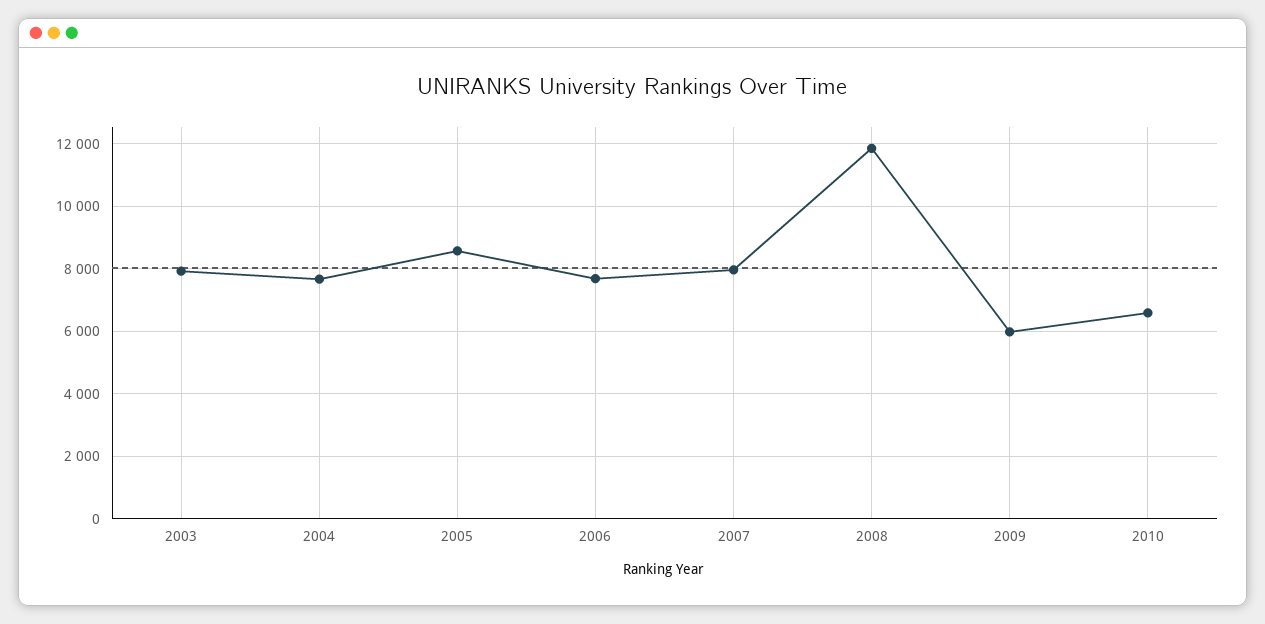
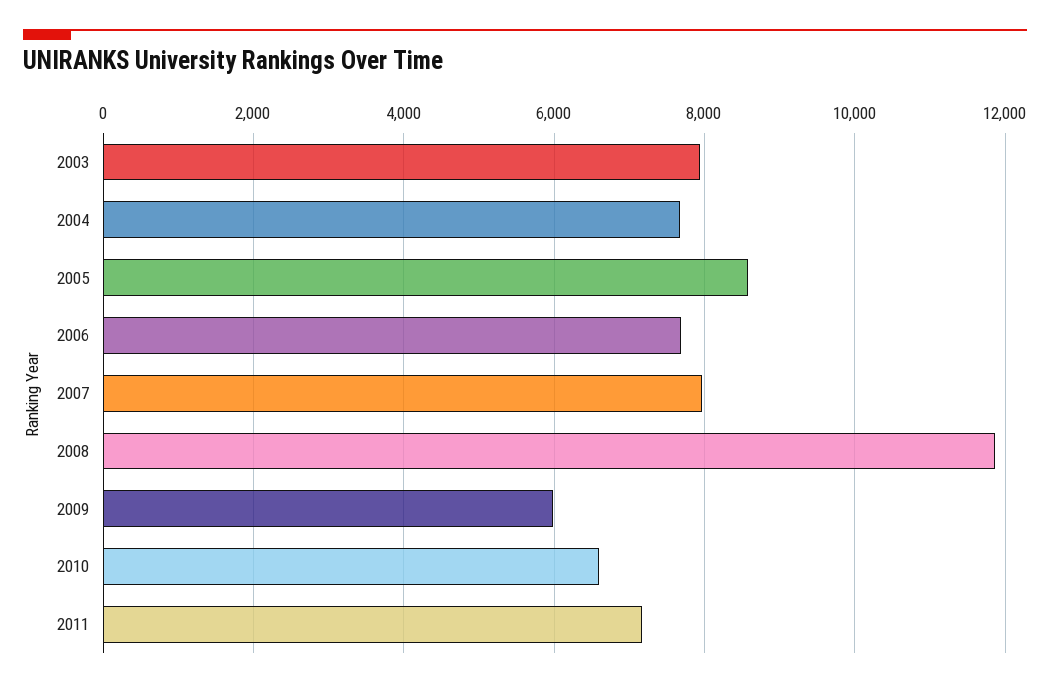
2011: none -> 7200

